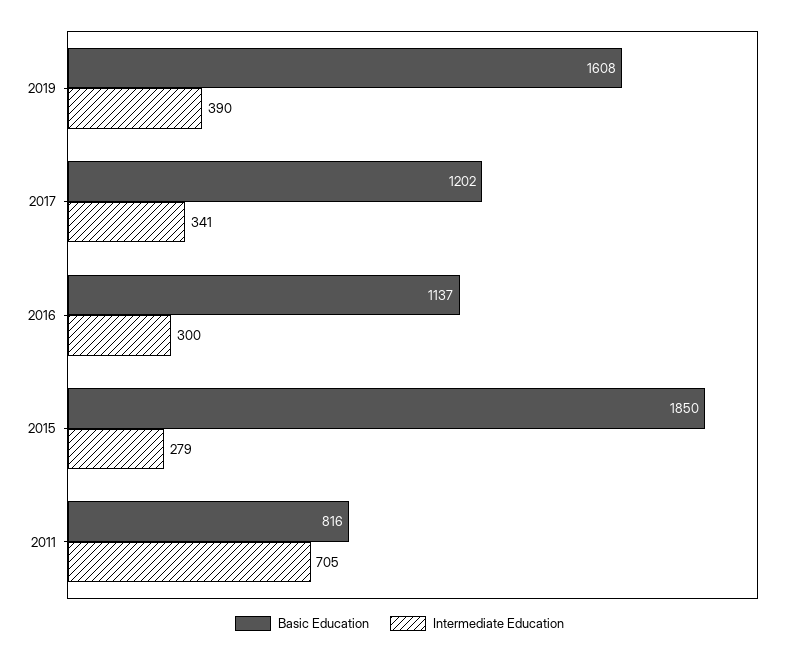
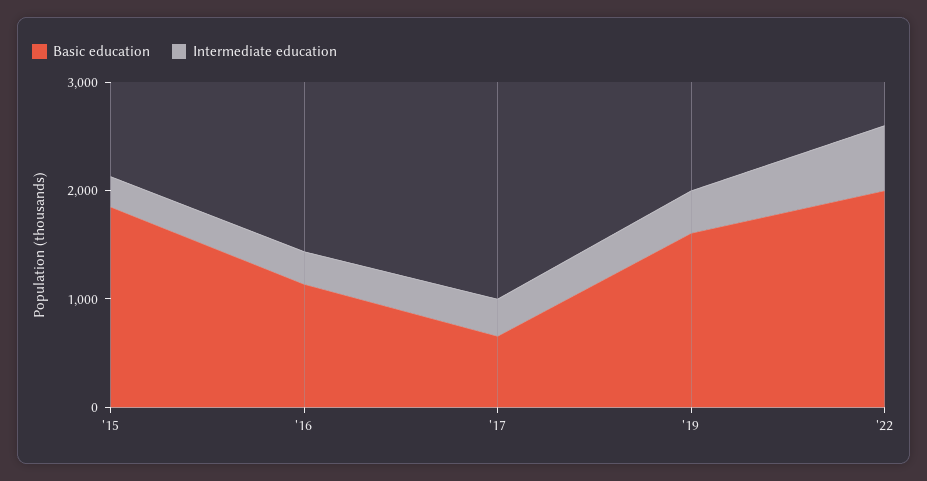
Basic Education, 2017: 1202 -> 600
Basic Education, 2011: 816 -> none
Intermediate Education, 2011: 705 -> none
Basic Education, '22: none -> 2000
Intermediate Education, '22: none -> 600

